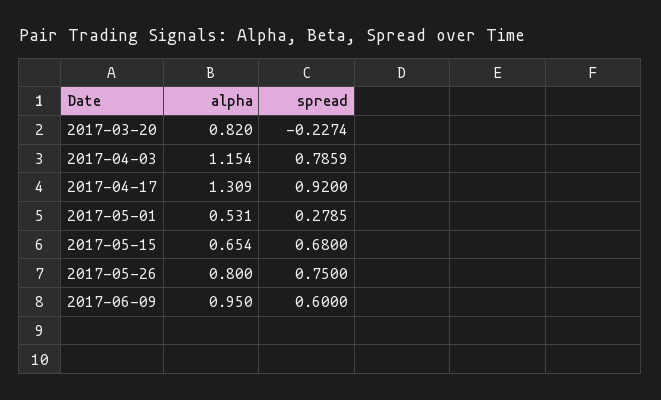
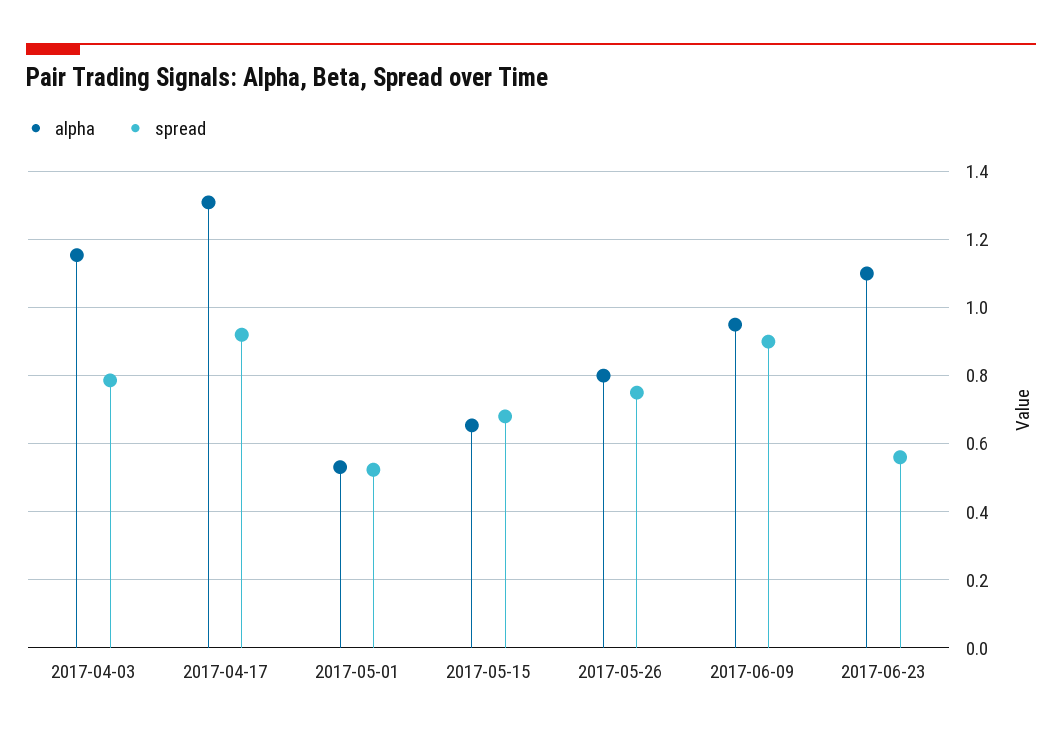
alpha, 2017-03-20: 0.82 -> none
spread, 2017-03-20: -0.2274 -> none
spread, 2017-05-01: 0.2785 -> 0.52
spread, 2017-06-09: 0.6 -> 0.9
alpha, 2017-06-23: none -> 1.1
spread, 2017-06-23: none -> 0.56

